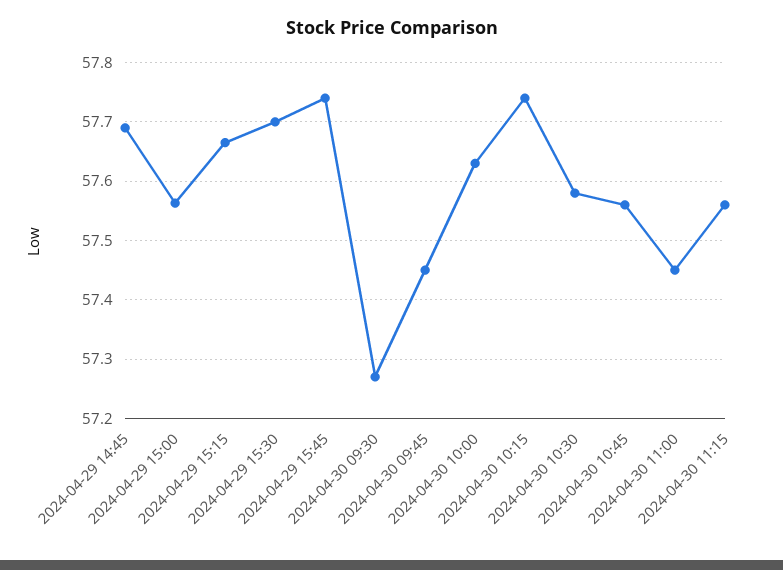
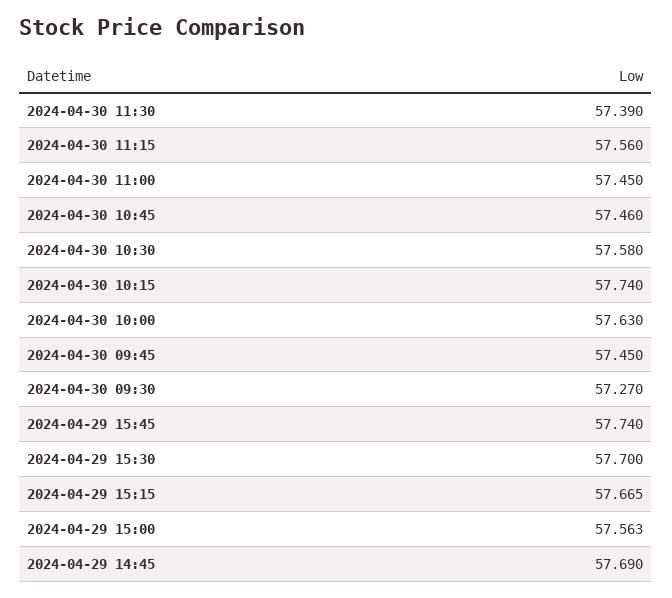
2024-04-30 10:45: 57.56 -> 57.46
2024-04-30 11:30: none -> 57.39

